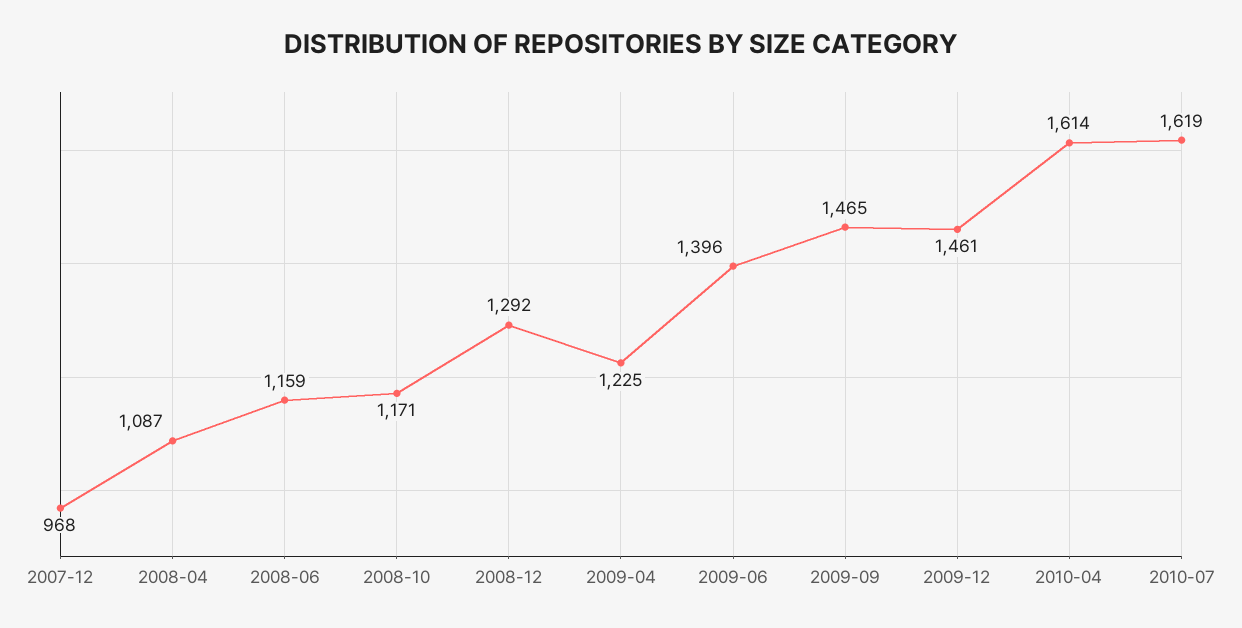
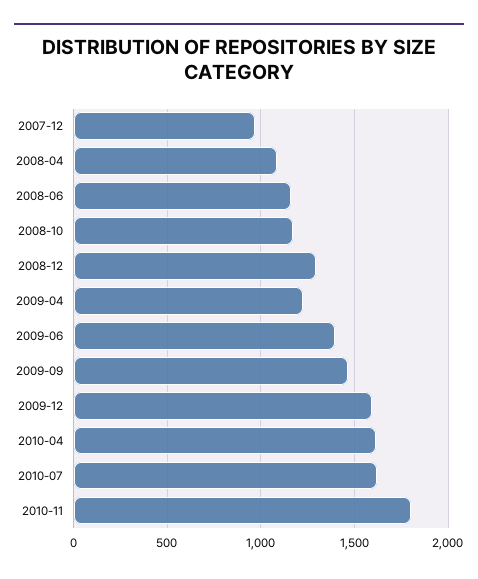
2009-12: 1461 -> 1600
2010-11: none -> 1800

